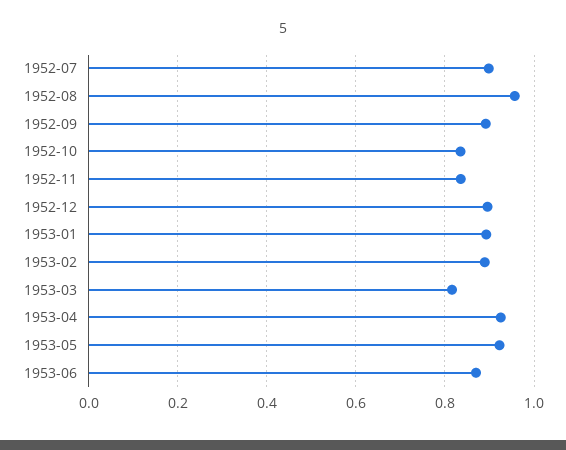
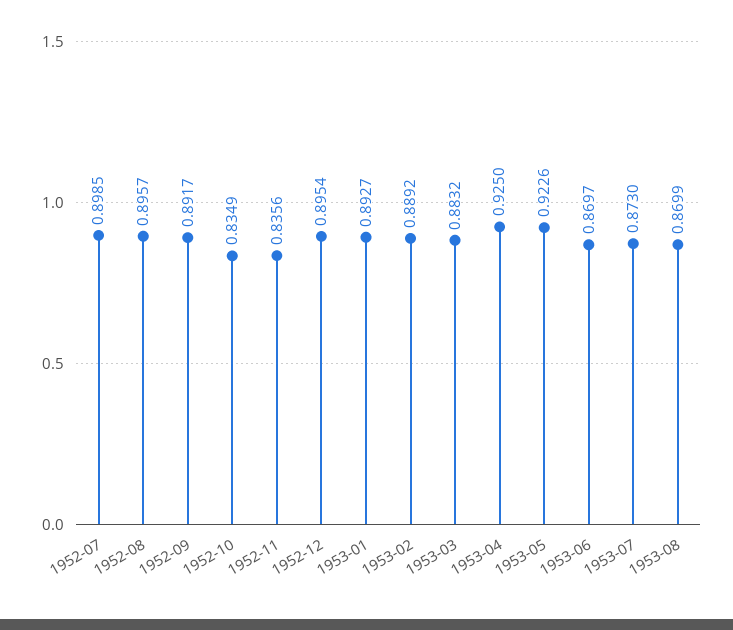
1952-08: 0.96 -> 0.8957
1953-03: 0.82 -> 0.8832
1953-07: none -> 0.873
1953-08: none -> 0.8699

